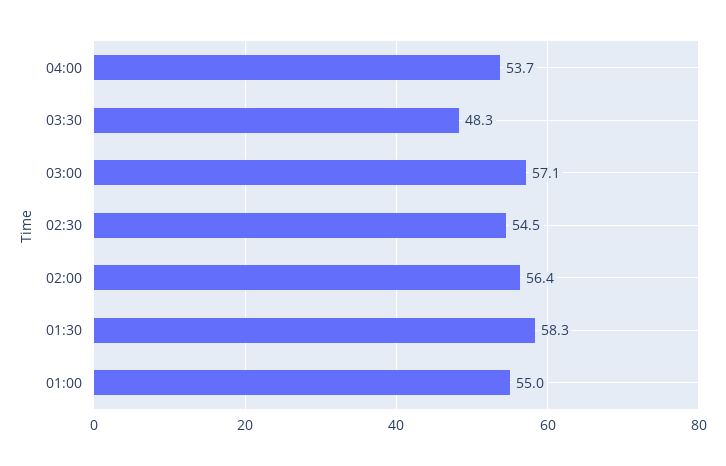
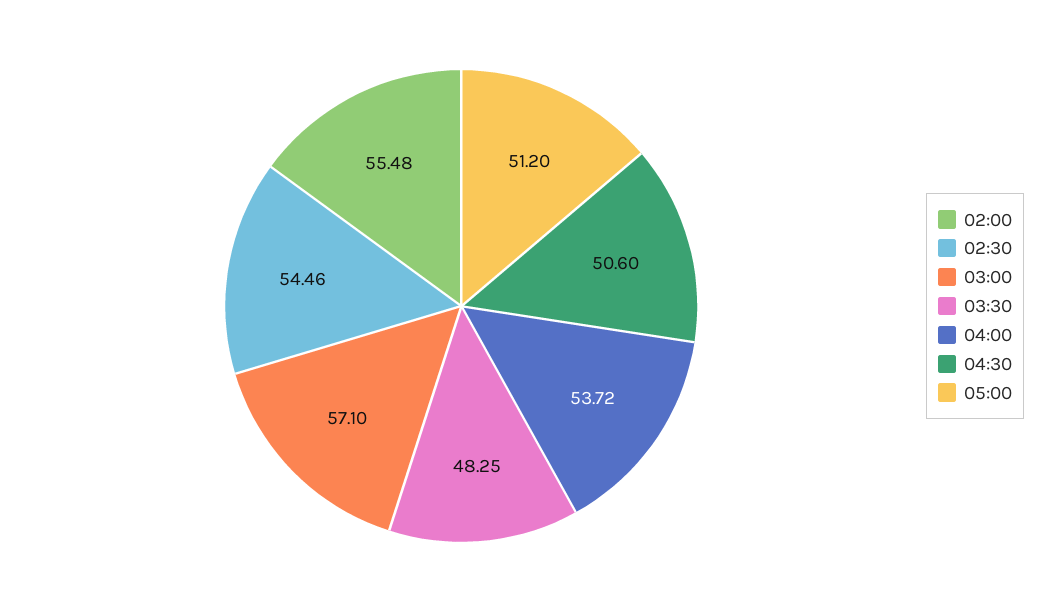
02:00: 56.4 -> 55.48
01:30: 58.3 -> none
01:00: 55 -> none
04:30: none -> 50.6
05:00: none -> 51.2

